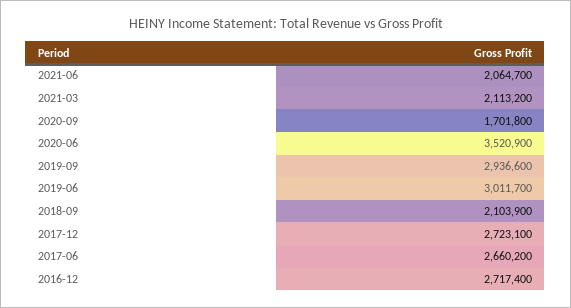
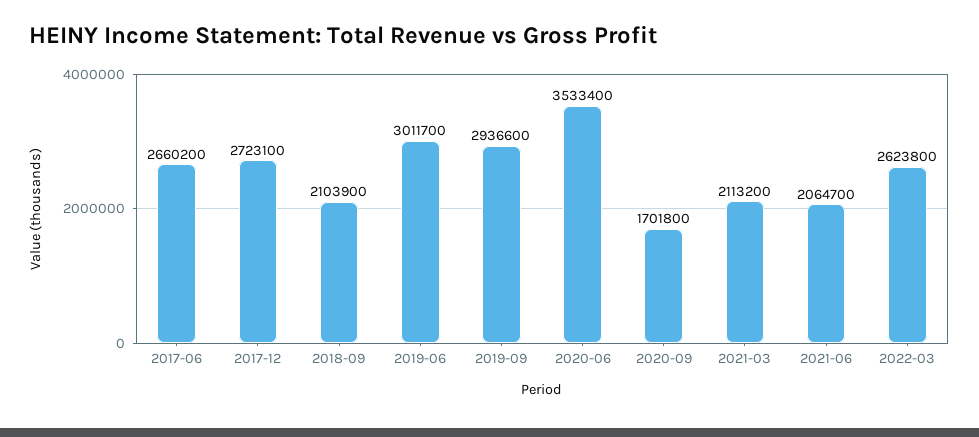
2020-06: 3520900 -> 3533400
2016-12: 2717400 -> none
2022-03: none -> 2623800

